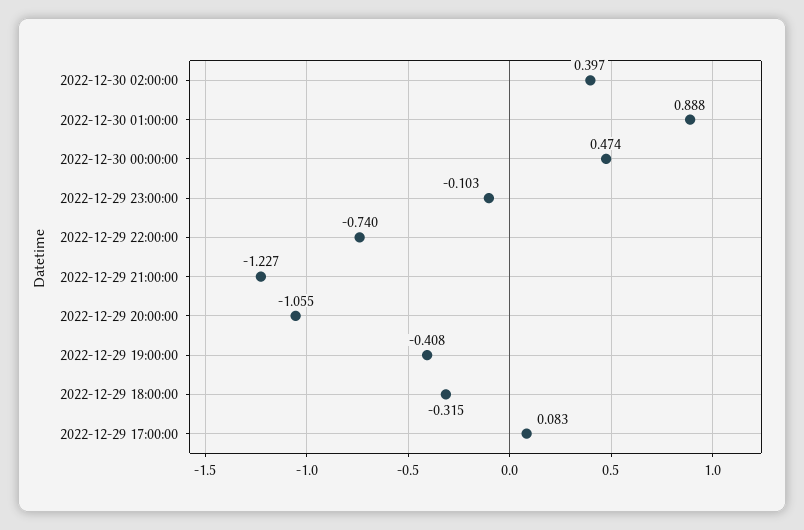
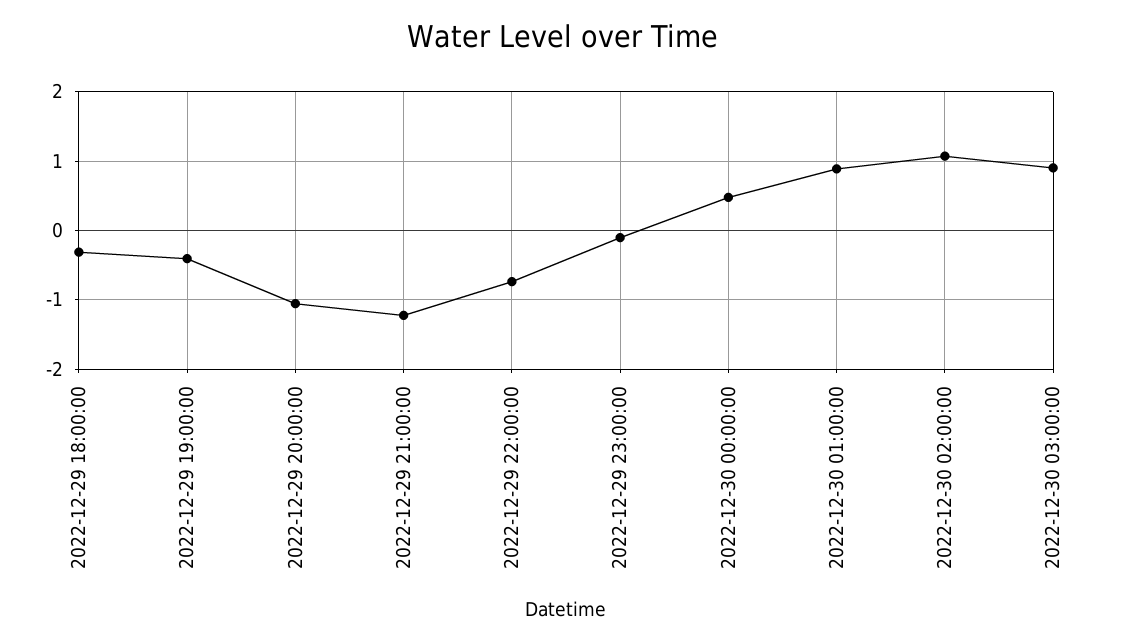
2022-12-30 02:00:00: 0.397 -> 1.1
2022-12-29 17:00:00: 0.083 -> none
2022-12-30 03:00:00: none -> 0.9

